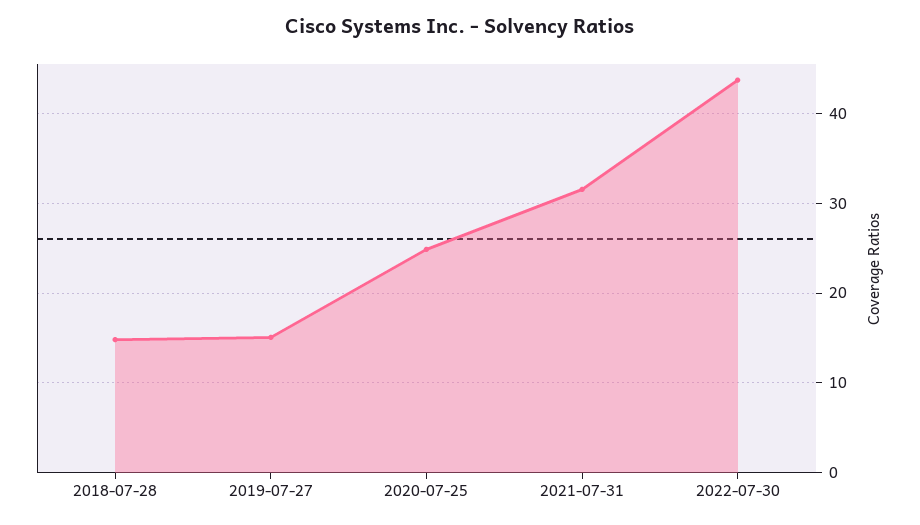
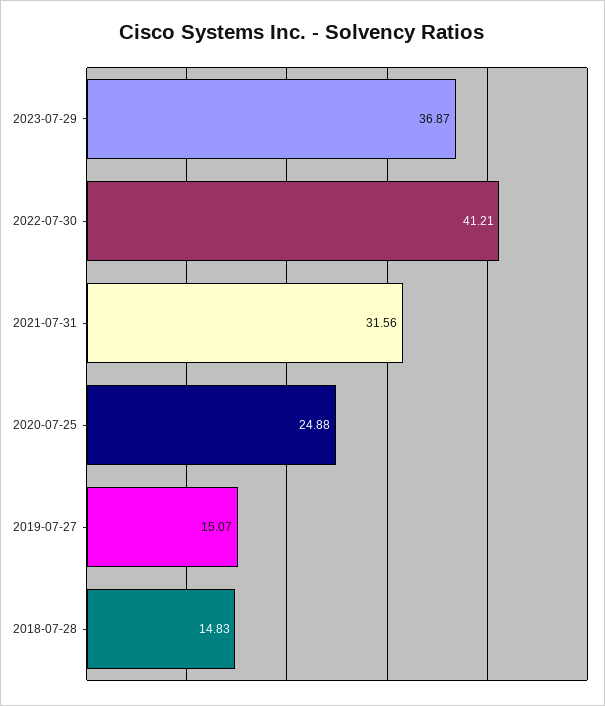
2022-07-30: 44 -> 41.21
2023-07-29: none -> 36.87

